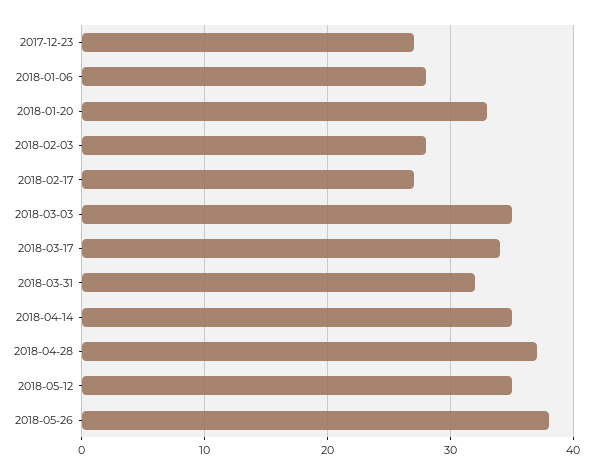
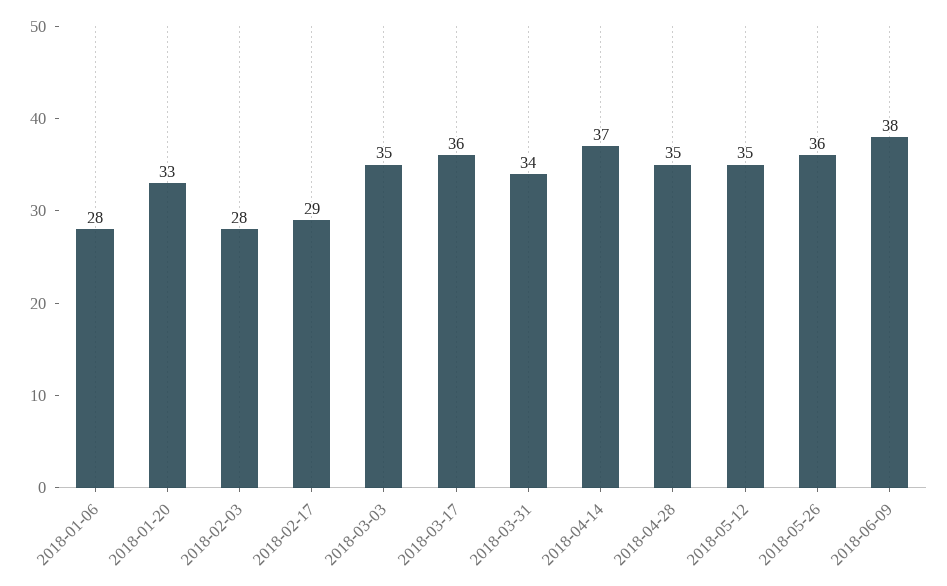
2017-12-23: 27 -> none
2018-02-17: 27 -> 29
2018-03-17: 34 -> 36
2018-03-31: 32 -> 34
2018-04-14: 35 -> 37
2018-04-28: 37 -> 35
2018-05-26: 38 -> 36
2018-06-09: none -> 38

